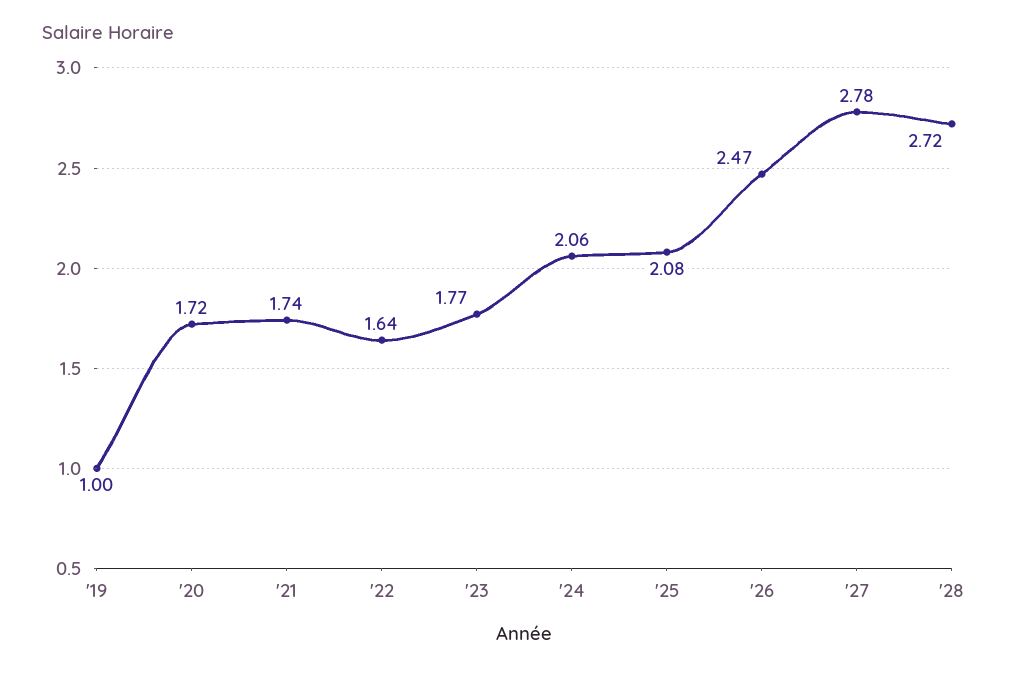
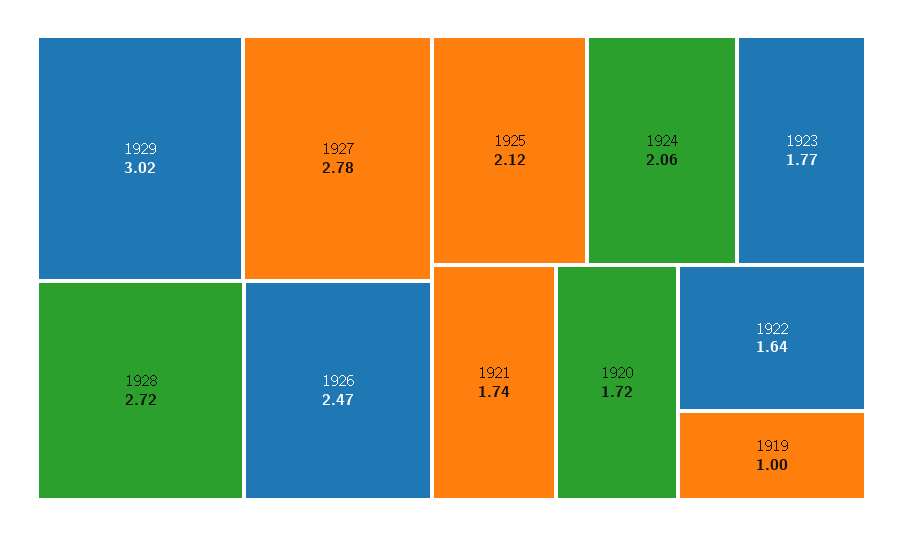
'25: 2.08 -> 2.12
1929: none -> 3.02

